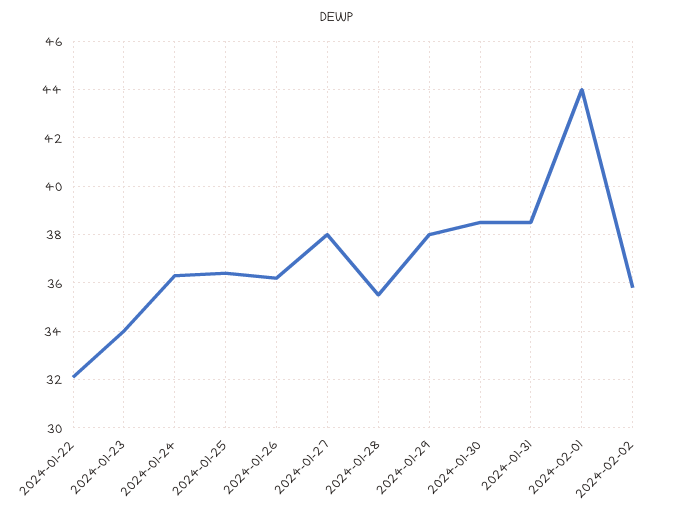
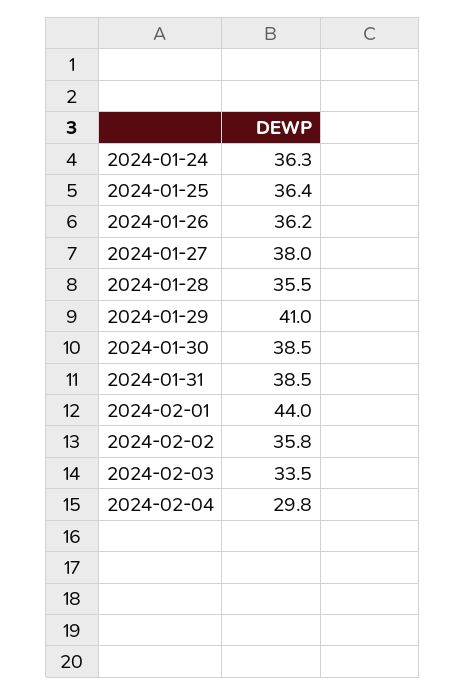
2024-01-22: 32 -> none
2024-01-23: 34 -> none
2024-01-29: 38 -> 41
2024-02-03: none -> 33.5
2024-02-04: none -> 29.8

